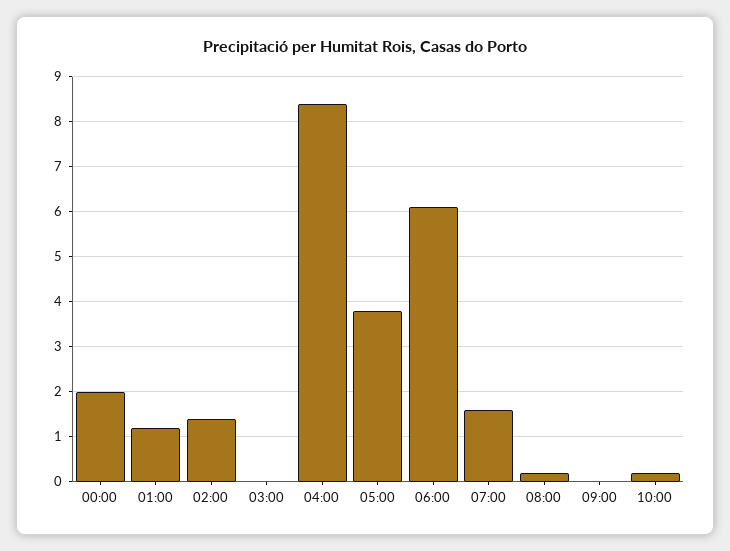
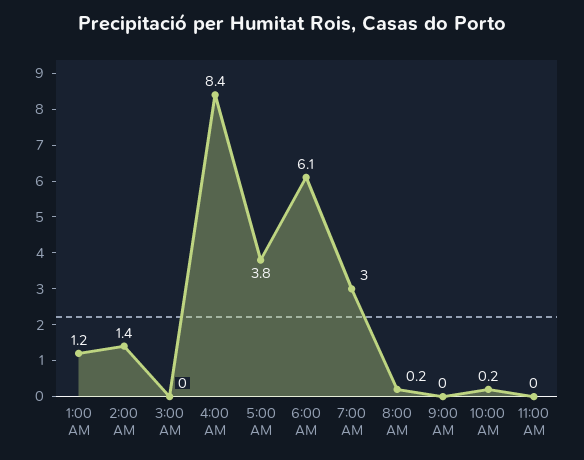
00:00: 2 -> none
07:00: 1.5 -> 3
11:00 AM: none -> 0

